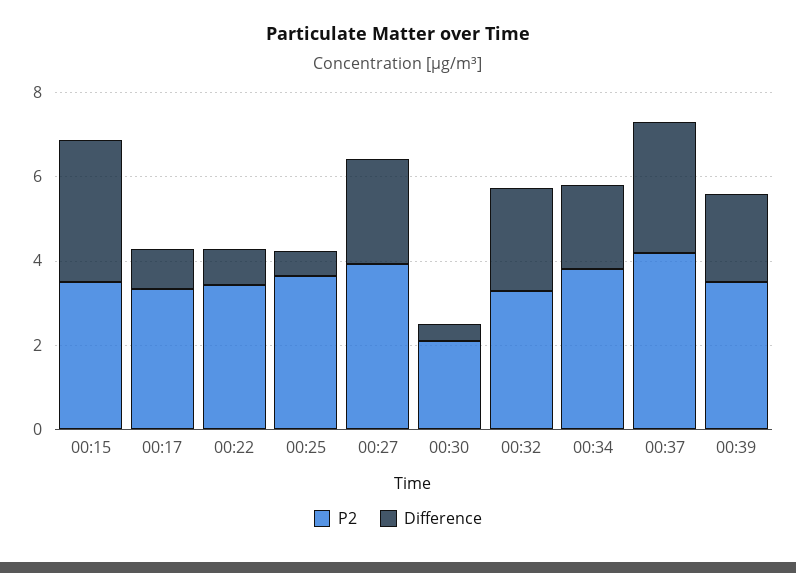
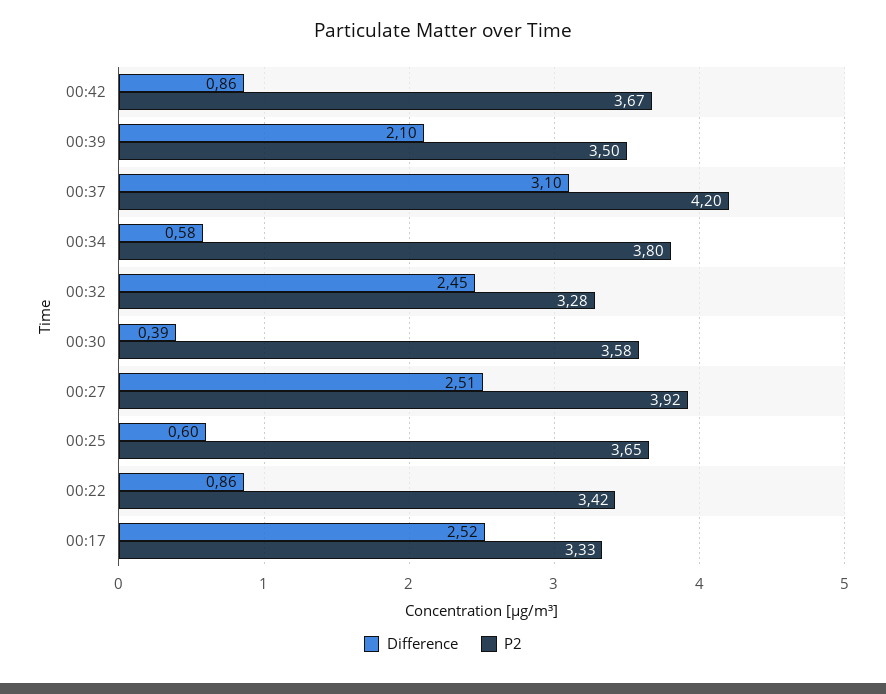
P2, 00:15: 3.5 -> none
Difference, 00:15: 3.5 -> none
Difference, 00:17: 1 -> 2.52
P2, 00:30: 2 -> 3.58
Difference, 00:34: 2 -> 0.58
Difference, 00:42: none -> 0.86
P2, 00:42: none -> 3.67

